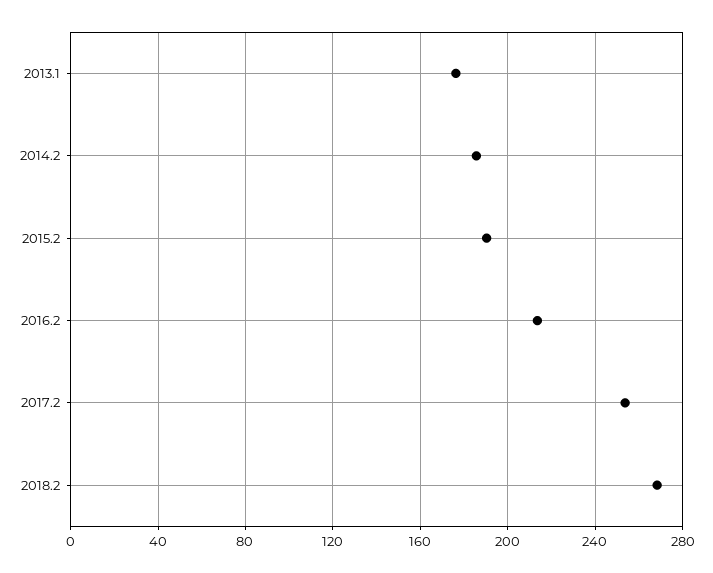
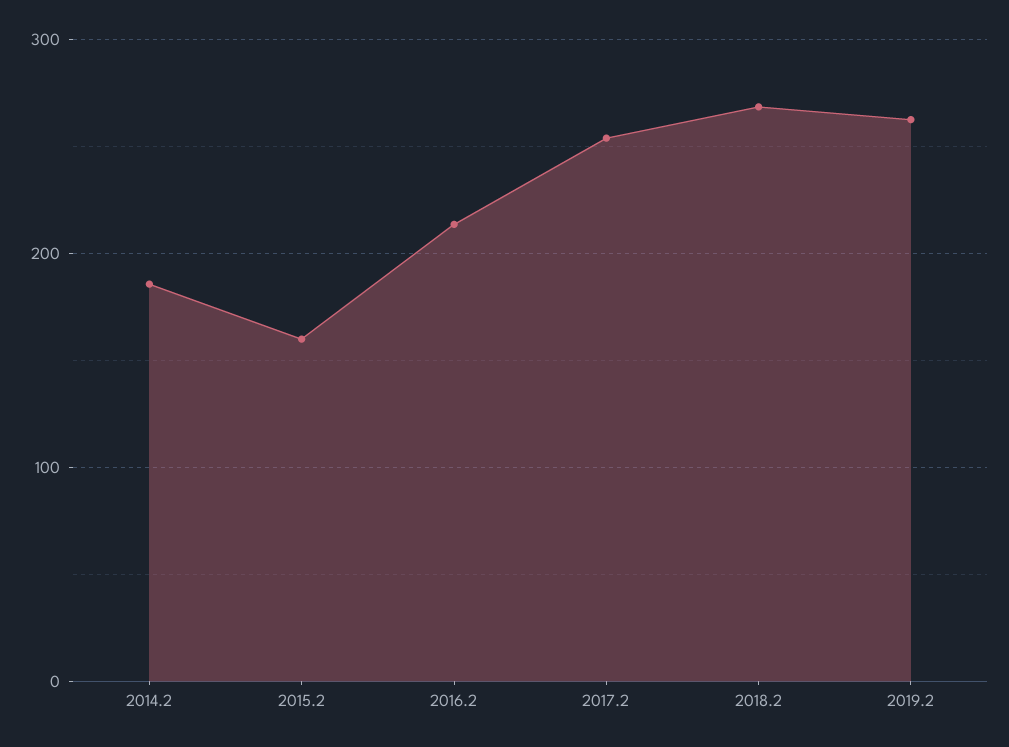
2013.1: 175 -> none
2015.2: 190 -> 160
2019.2: none -> 260

